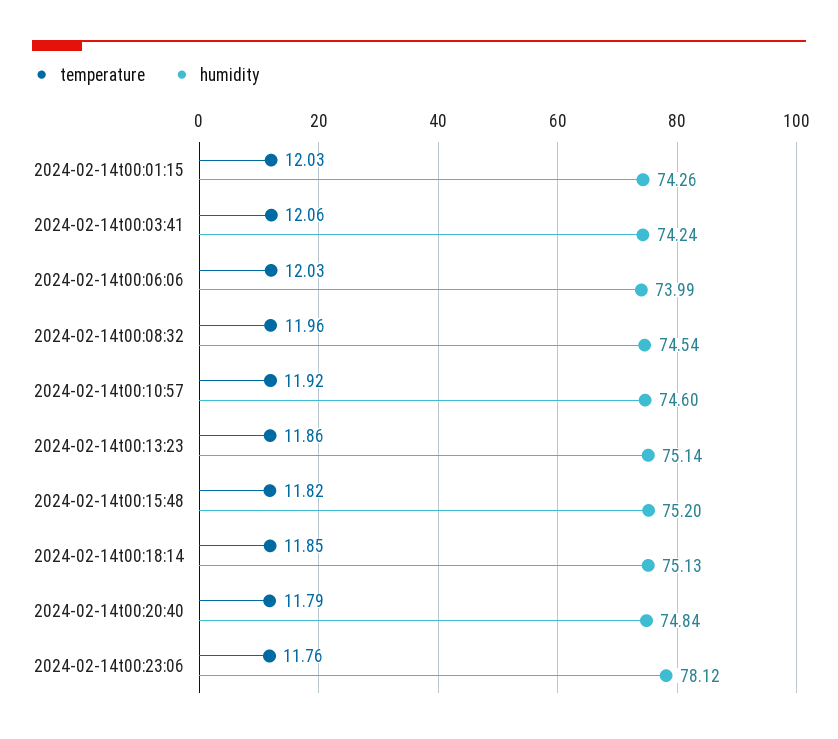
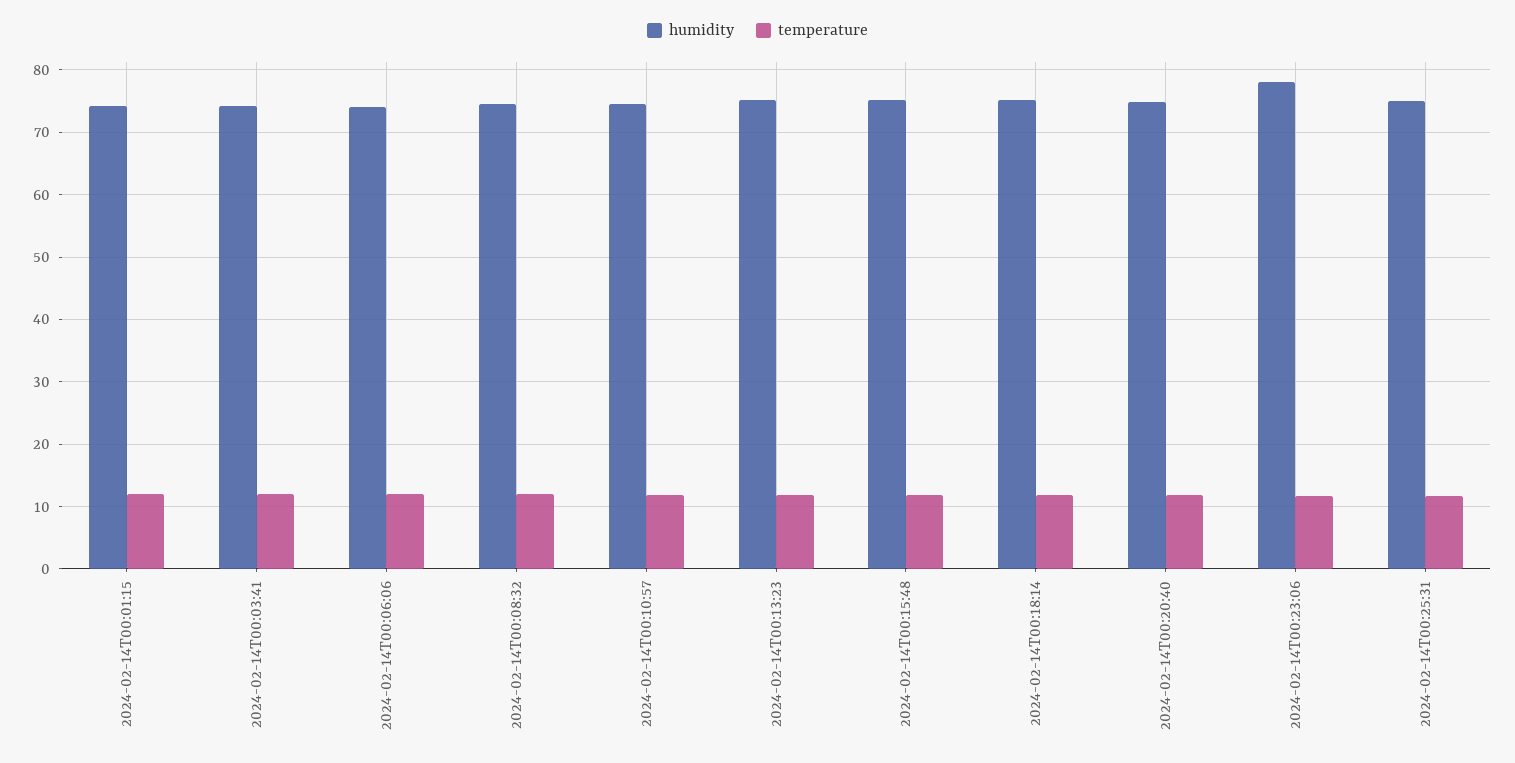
humidity, 2024-02-14T00:25:31: none -> 75
temperature, 2024-02-14T00:25:31: none -> 12

